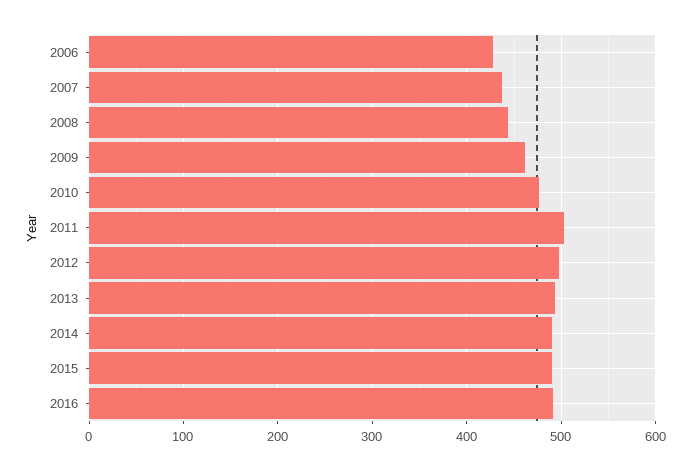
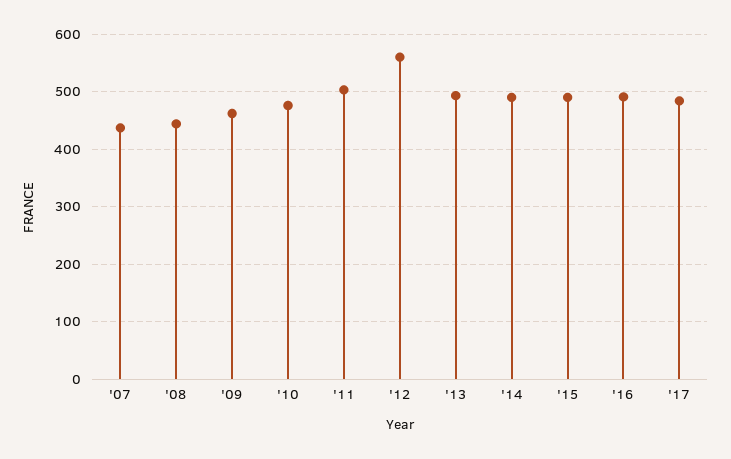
2006: 430 -> none
2012: 500 -> 560
'17: none -> 480

